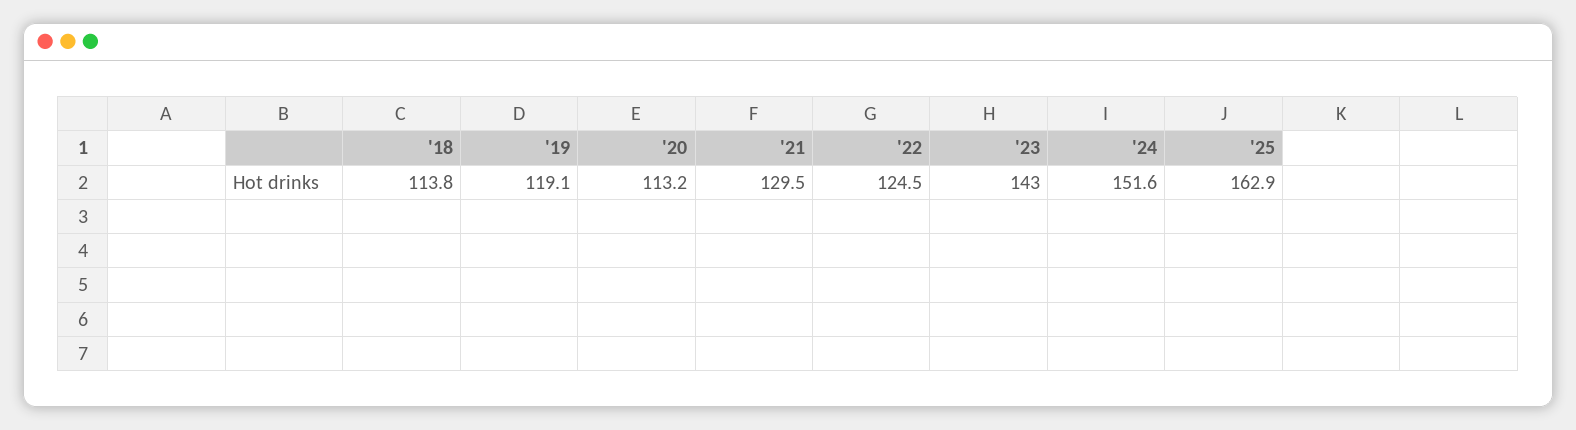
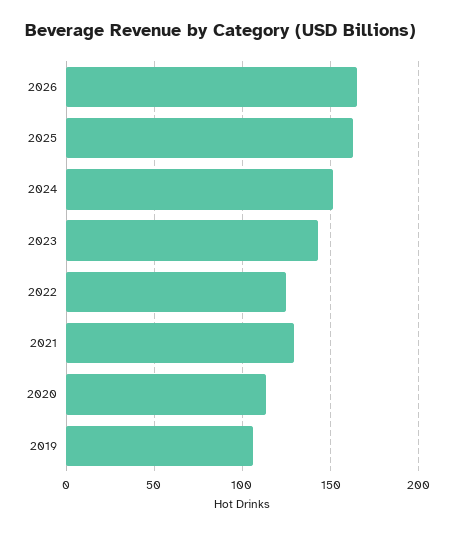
'18: 113.8 -> none
'19: 119.1 -> 105
2026: none -> 165

